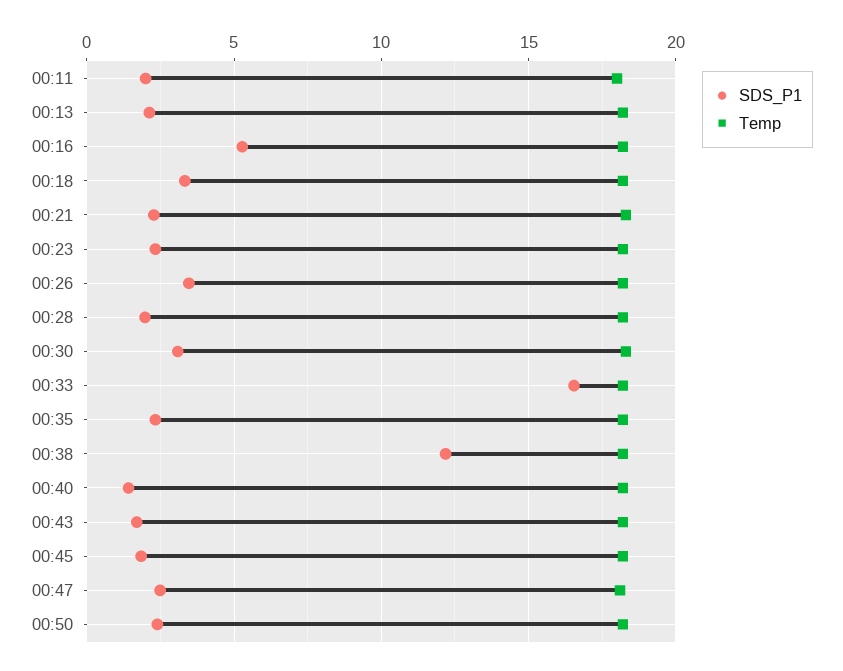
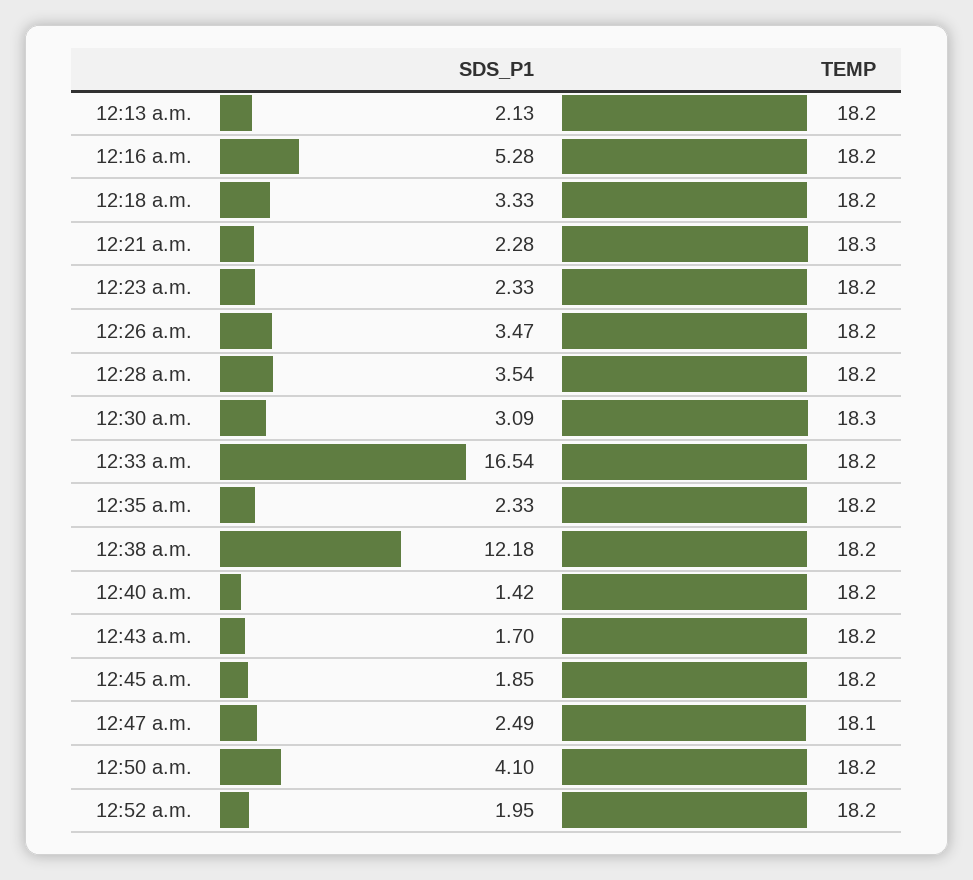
SDS_P1, 00:11: 2 -> none
Temp, 00:11: 18 -> none
SDS_P1, 00:28: 2 -> 3.54
SDS_P1, 00:50: 2.5 -> 4.1
SDS_P1, 12:52 a.m.: none -> 1.95
Temp, 12:52 a.m.: none -> 18.2

